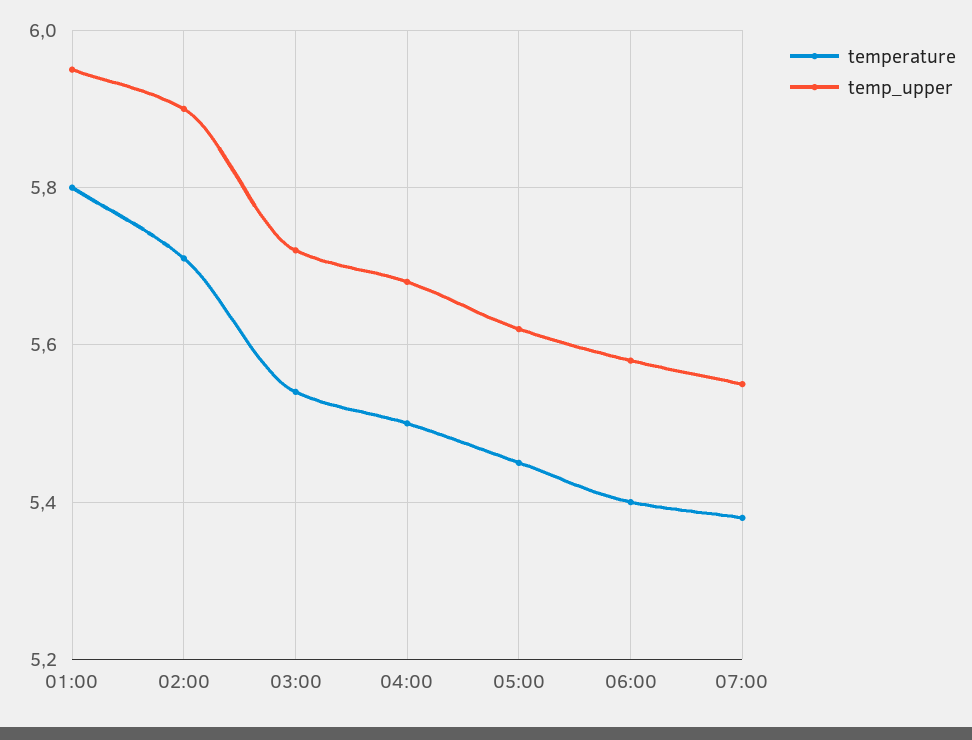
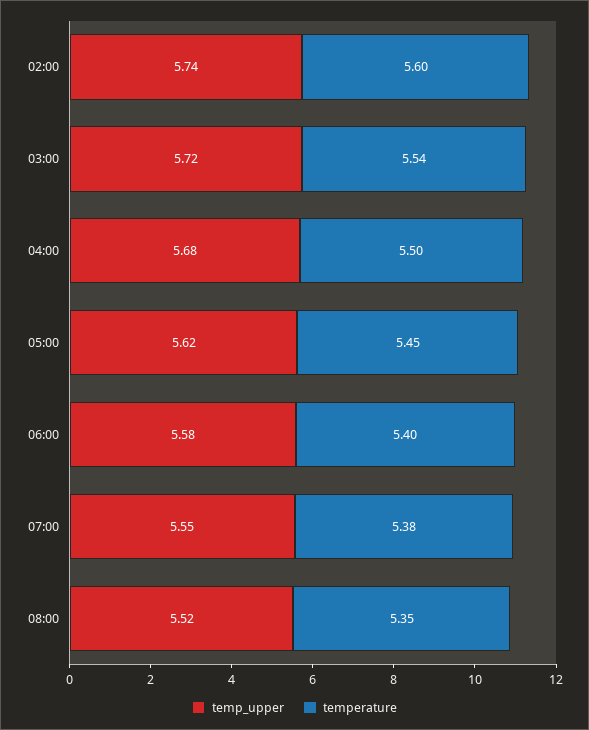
temperature, 01:00: 5.8 -> none
temp_upper, 01:00: 5.95 -> none
temperature, 02:00: 5.7 -> 5.6
temp_upper, 02:00: 5.9 -> 5.74
temp_upper, 08:00: none -> 5.52
temperature, 08:00: none -> 5.35

